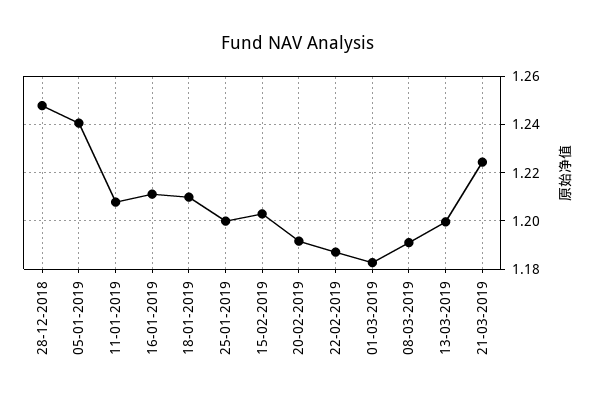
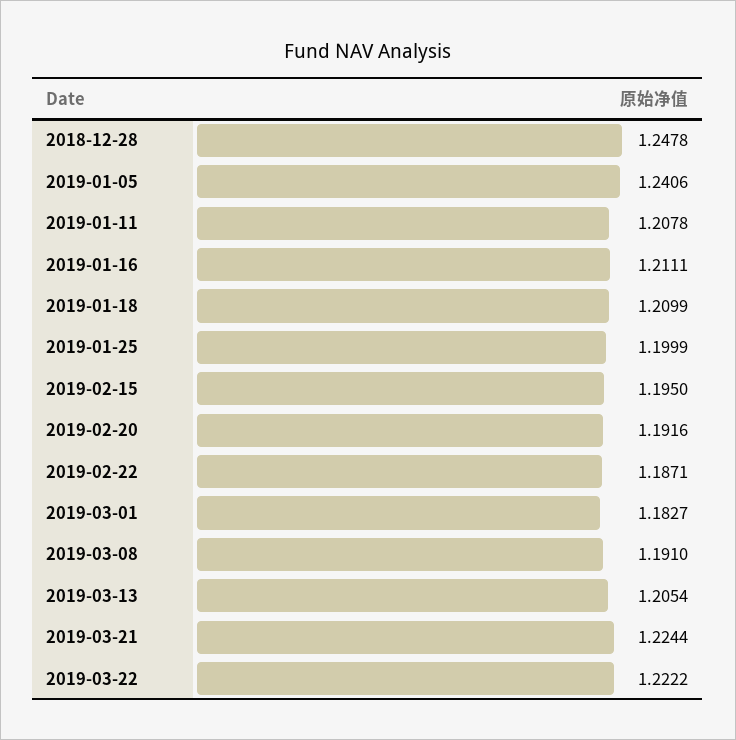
15-02-2019: 1.2025 -> 1.195
13-03-2019: 1.2 -> 1.2054
2019-03-22: none -> 1.2222

